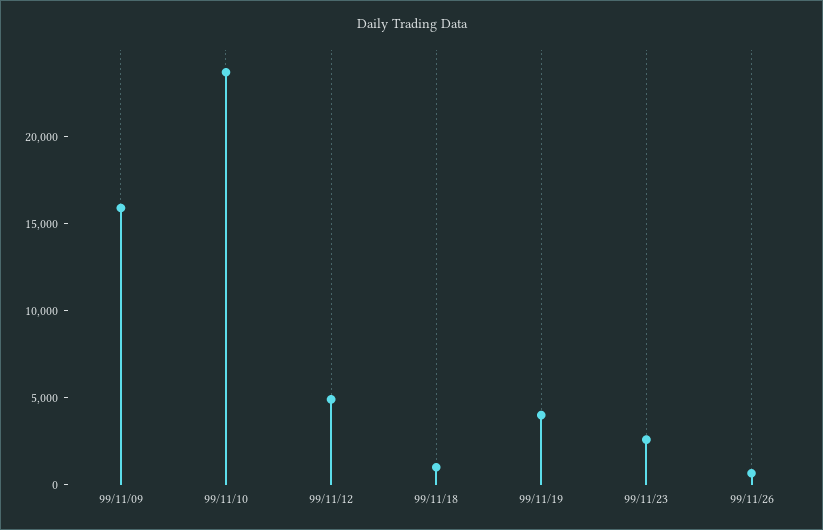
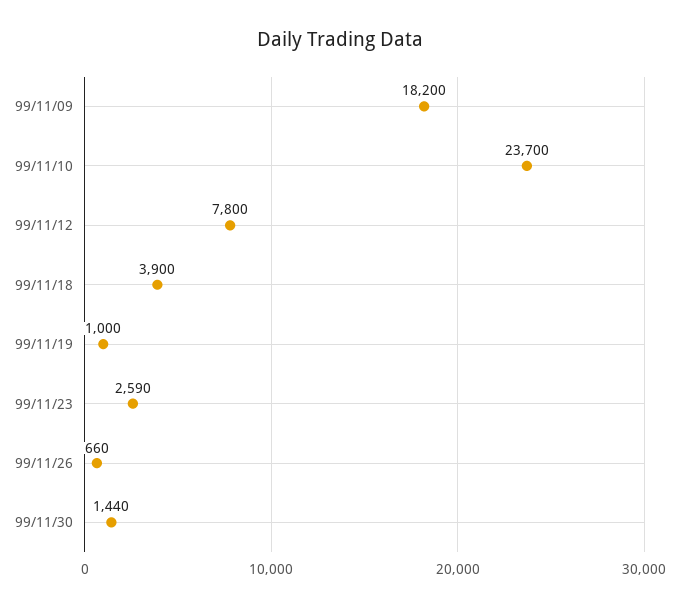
99/11/09: 16000 -> 18200
99/11/12: 5000 -> 7800
99/11/18: 1000 -> 3900
99/11/19: 4000 -> 1000
99/11/30: none -> 1440

